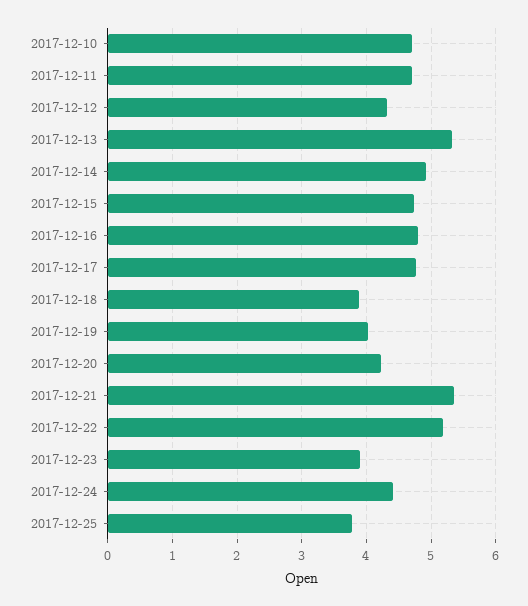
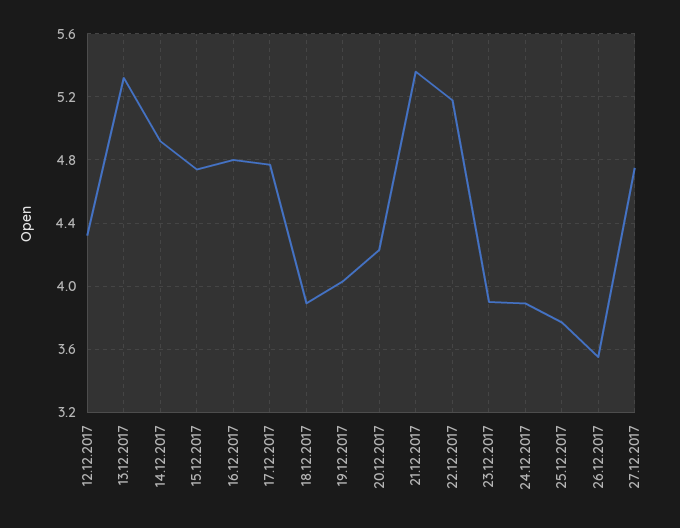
2017-12-10: 4.7 -> none
2017-12-11: 4.7 -> none
2017-12-24: 4.4 -> 3.9
26.12.2017: none -> 3.55
27.12.2017: none -> 4.75

